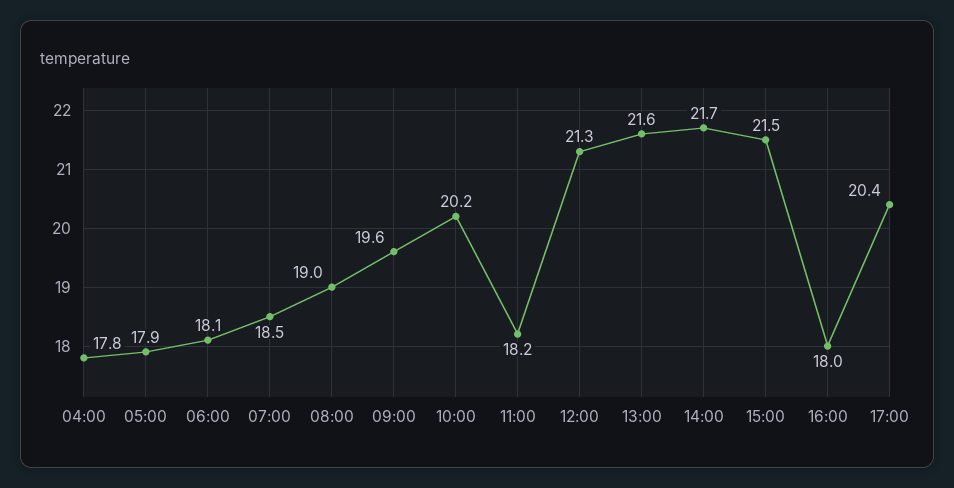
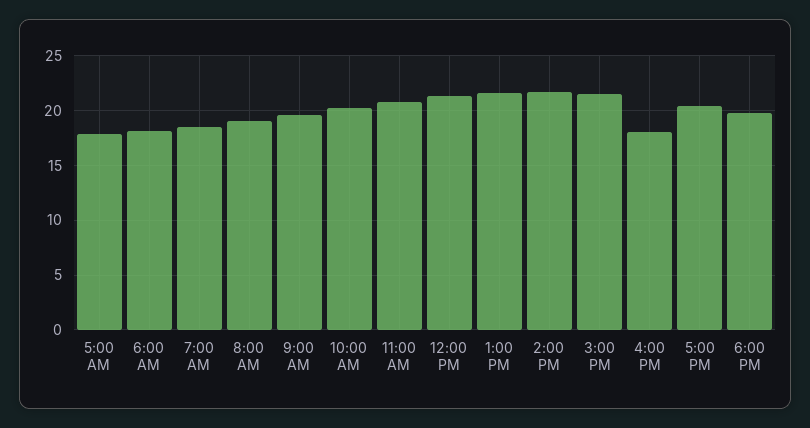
04:00: 17.8 -> none
11:00: 18.2 -> 21
6:00 PM: none -> 20

